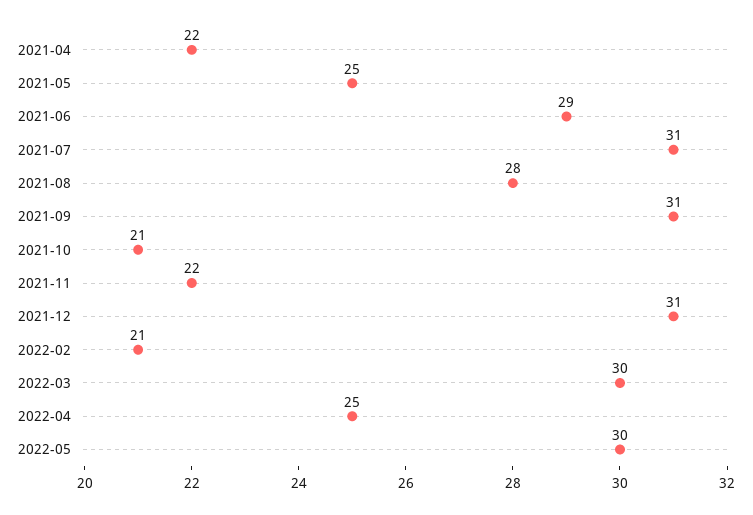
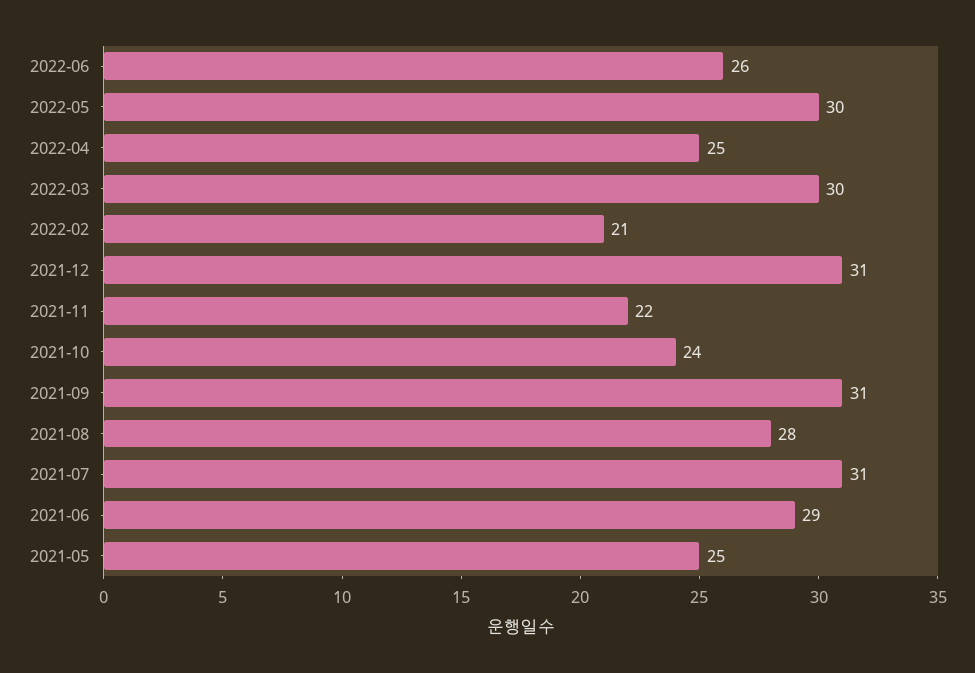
2021-04: 22 -> none
2021-10: 21 -> 24
2022-06: none -> 26

